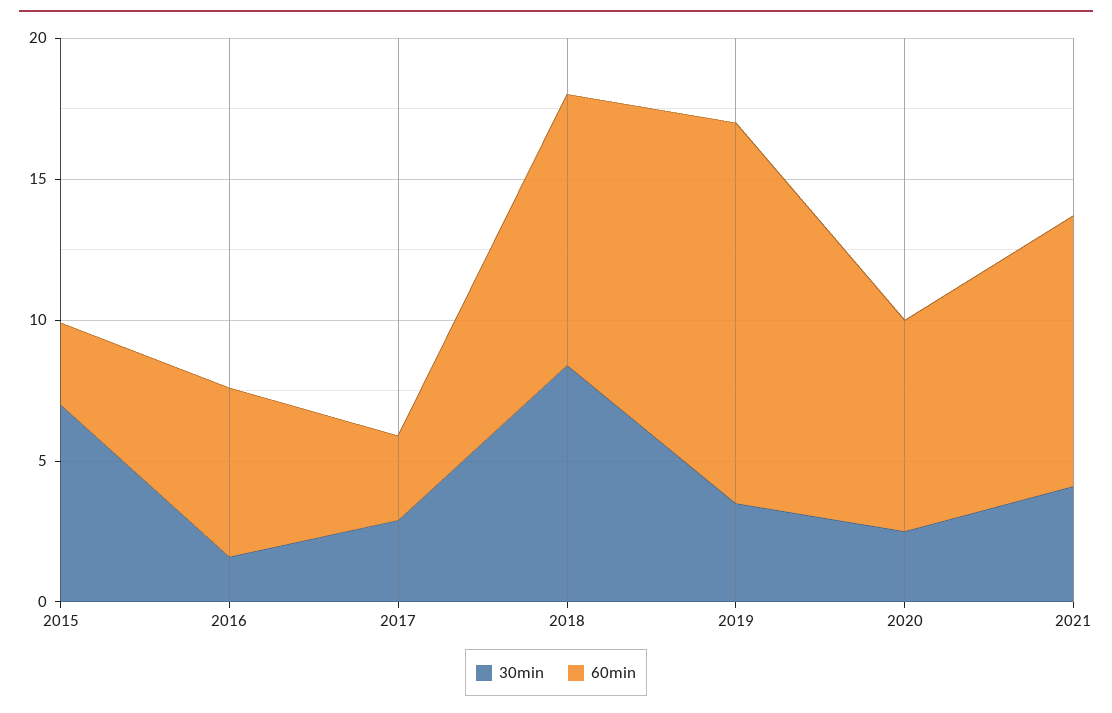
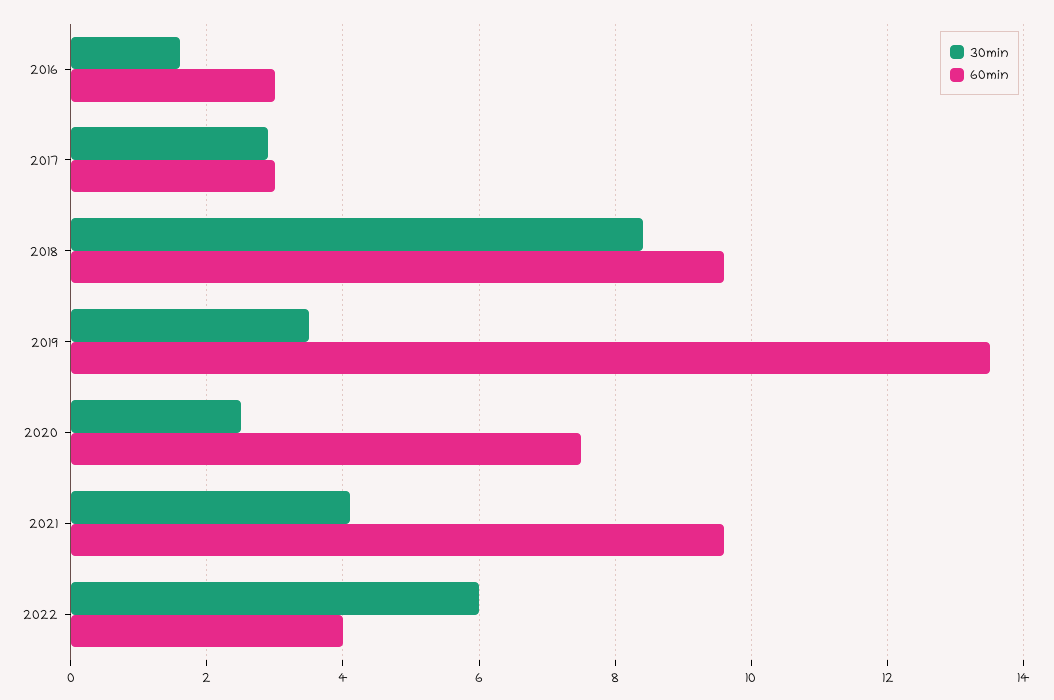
30min, 2015: 7 -> none
60min, 2015: 3 -> none
60min, 2016: 6 -> 3
30min, 2022: none -> 6
60min, 2022: none -> 4

